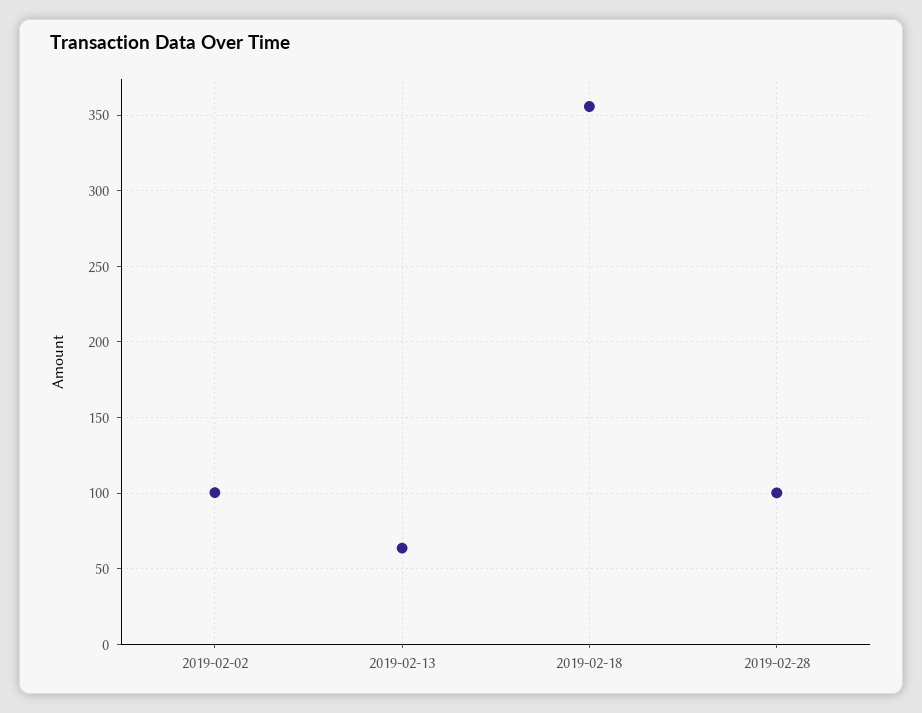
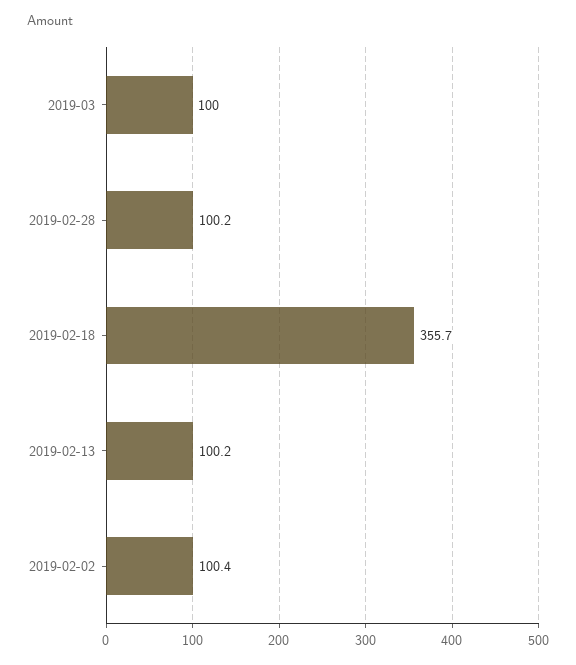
2019-02-13: 65 -> 100.2
2019-03: none -> 100

